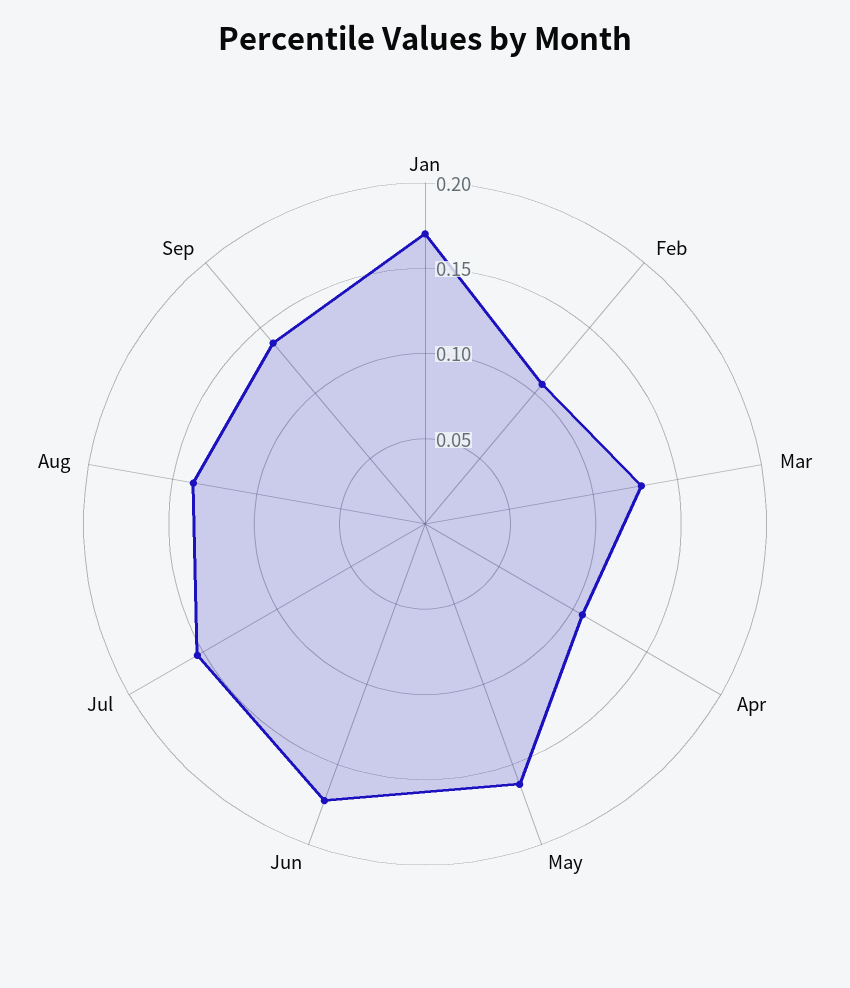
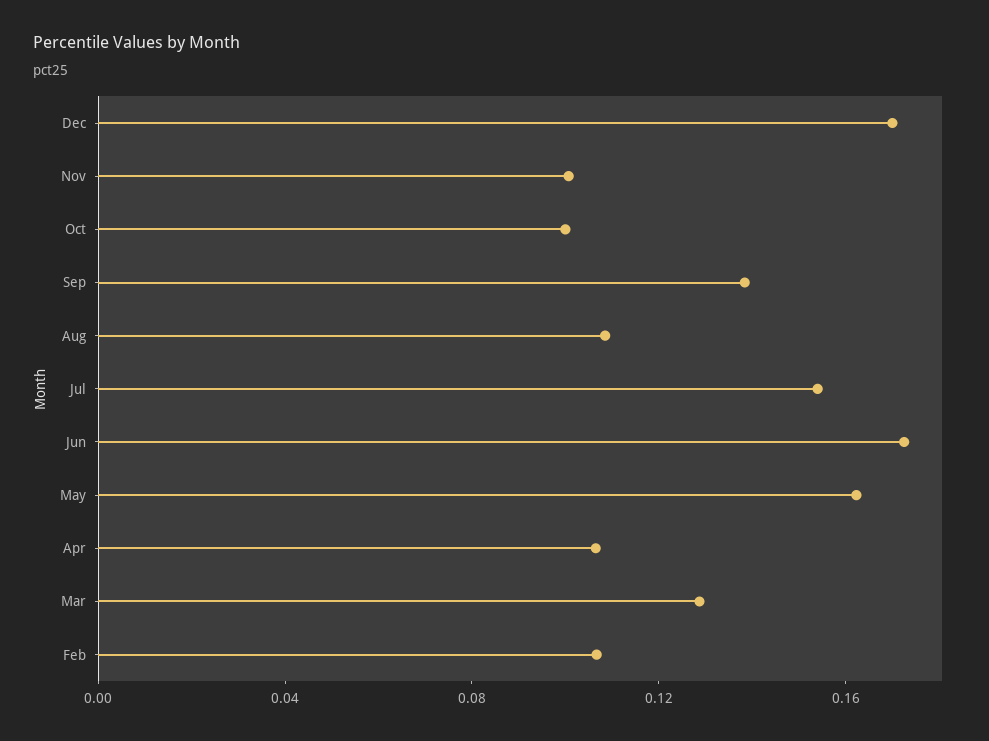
Jan: 0.17 -> none
Aug: 0.14 -> 0.11
Dec: none -> 0.17
Nov: none -> 0.1
Oct: none -> 0.1

